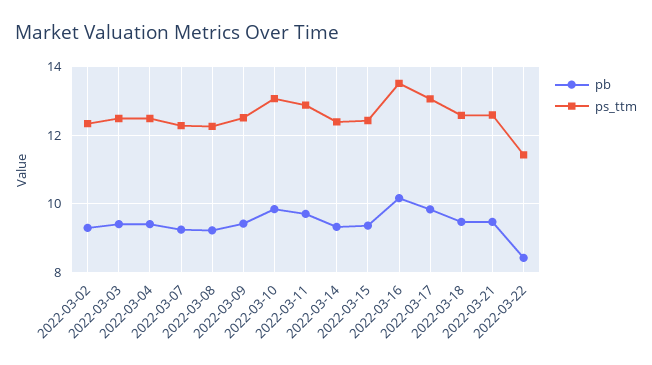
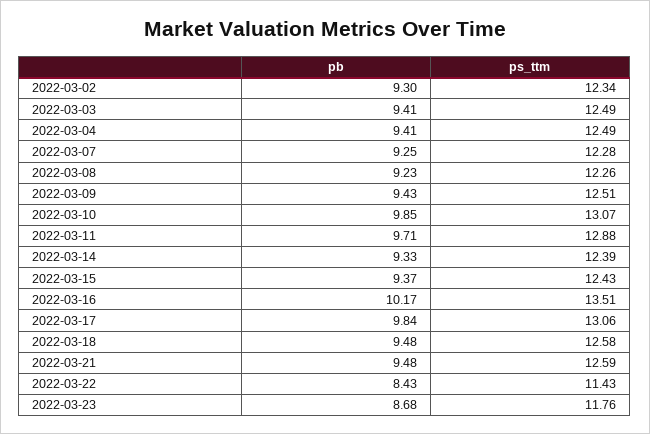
pb, 2022-03-23: none -> 8.68
ps_ttm, 2022-03-23: none -> 11.76

